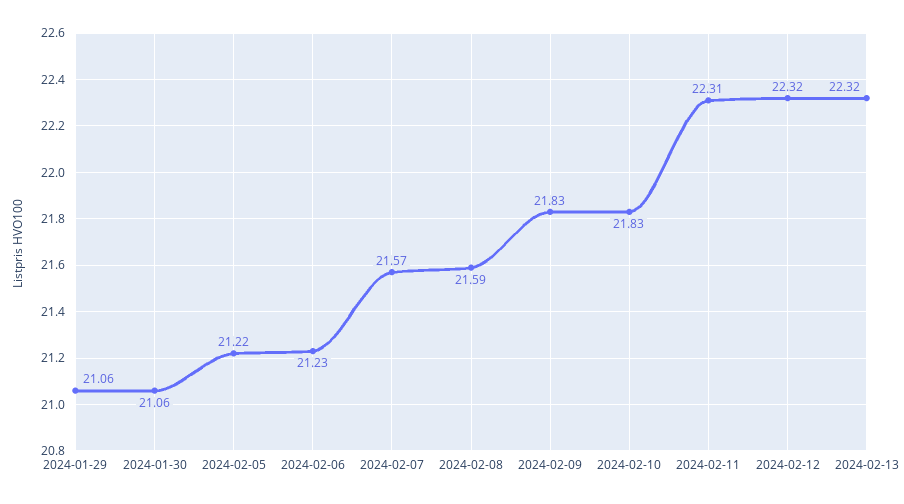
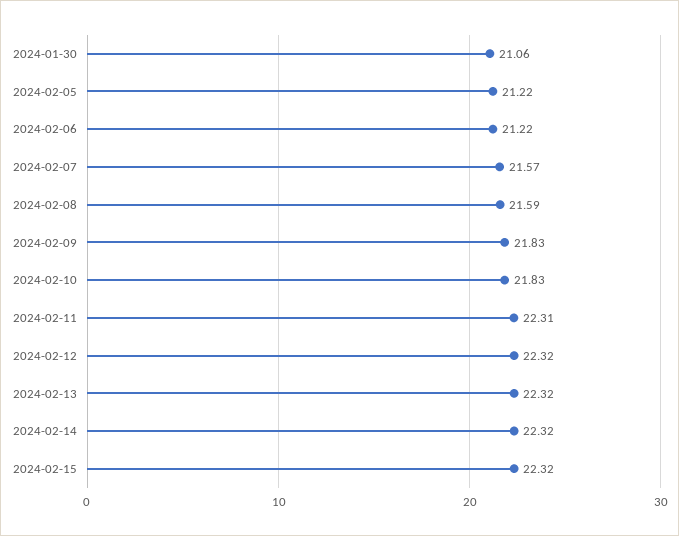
2024-01-29: 21.06 -> none
2024-02-06: 21.23 -> 21.22
2024-02-14: none -> 22.32
2024-02-15: none -> 22.32

